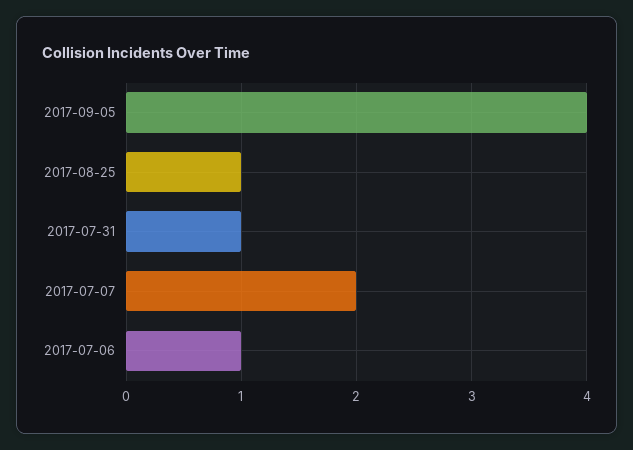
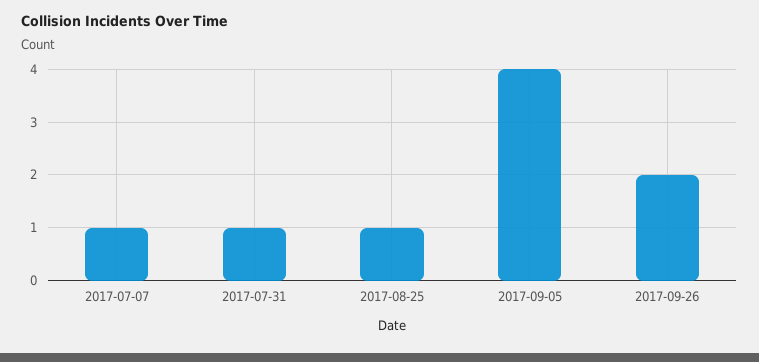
2017-07-07: 2 -> 1
2017-07-06: 1 -> none
2017-09-26: none -> 2

